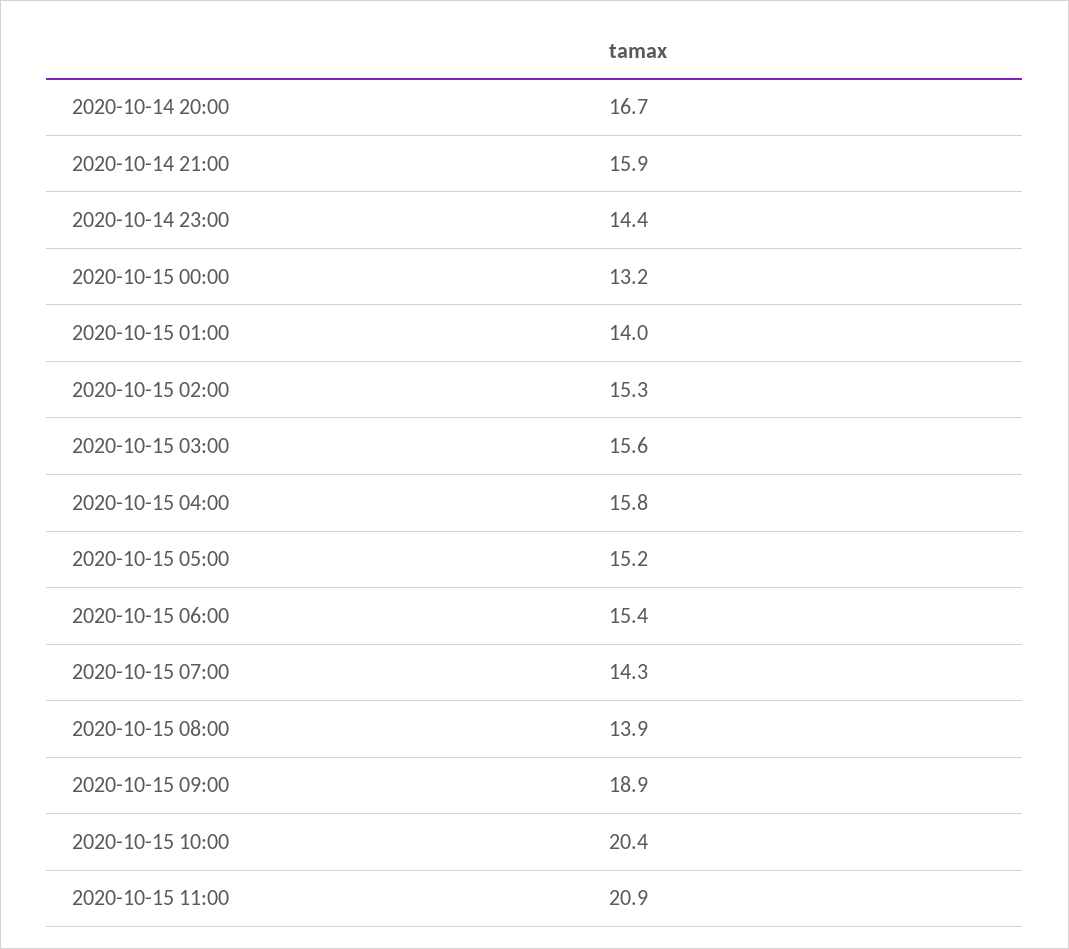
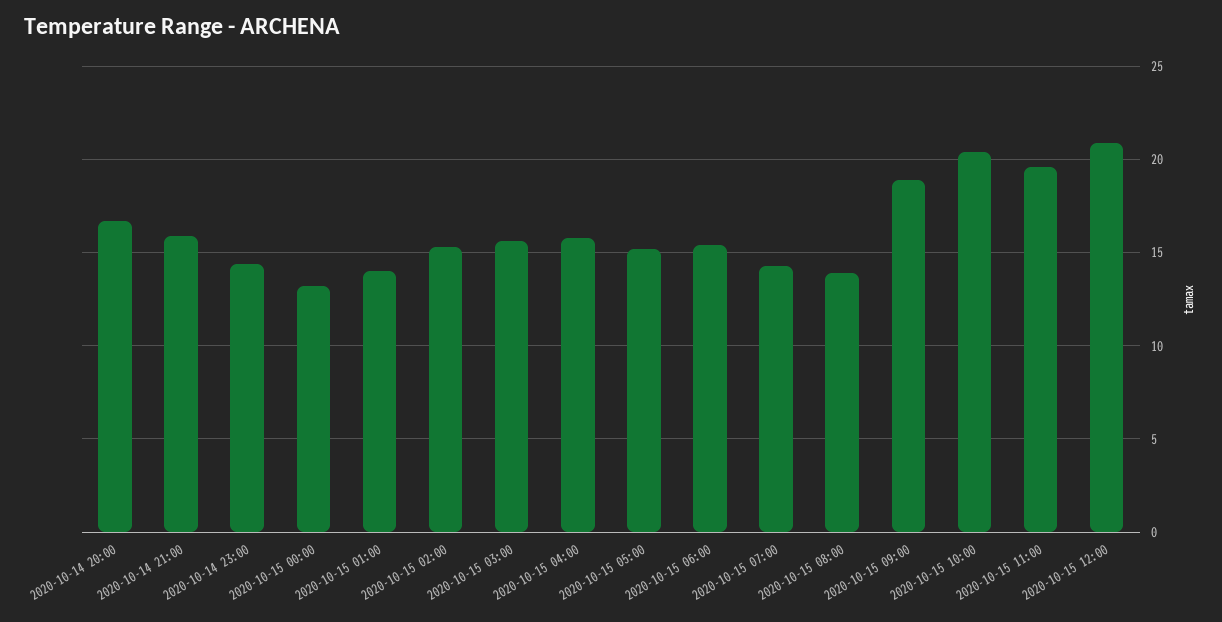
2020-10-15 11:00: 20.9 -> 19.5
2020-10-15 12:00: none -> 21

